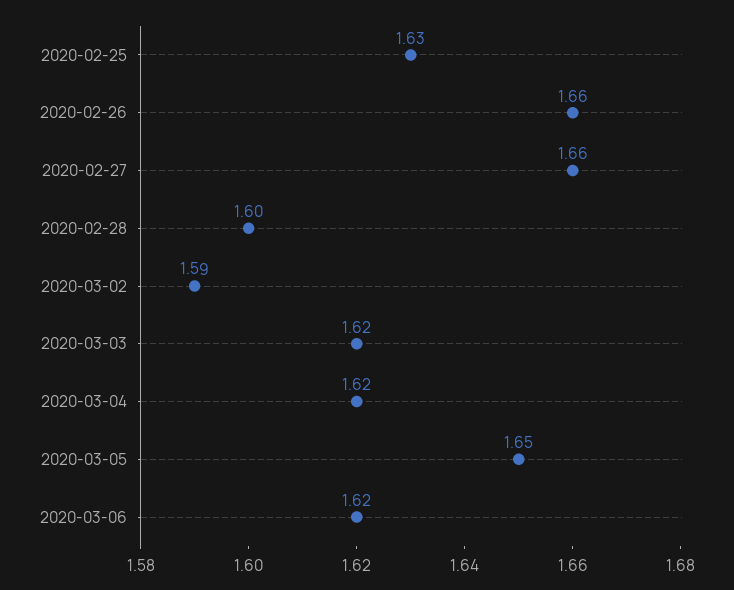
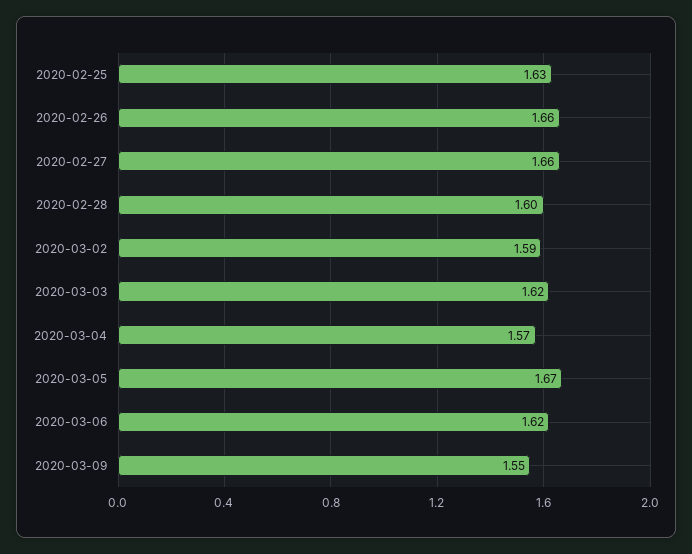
2020-03-04: 1.62 -> 1.57
2020-03-05: 1.65 -> 1.67
2020-03-09: none -> 1.55

